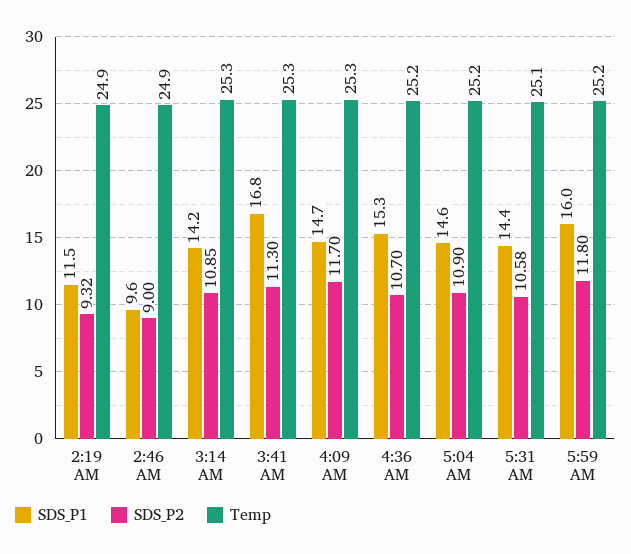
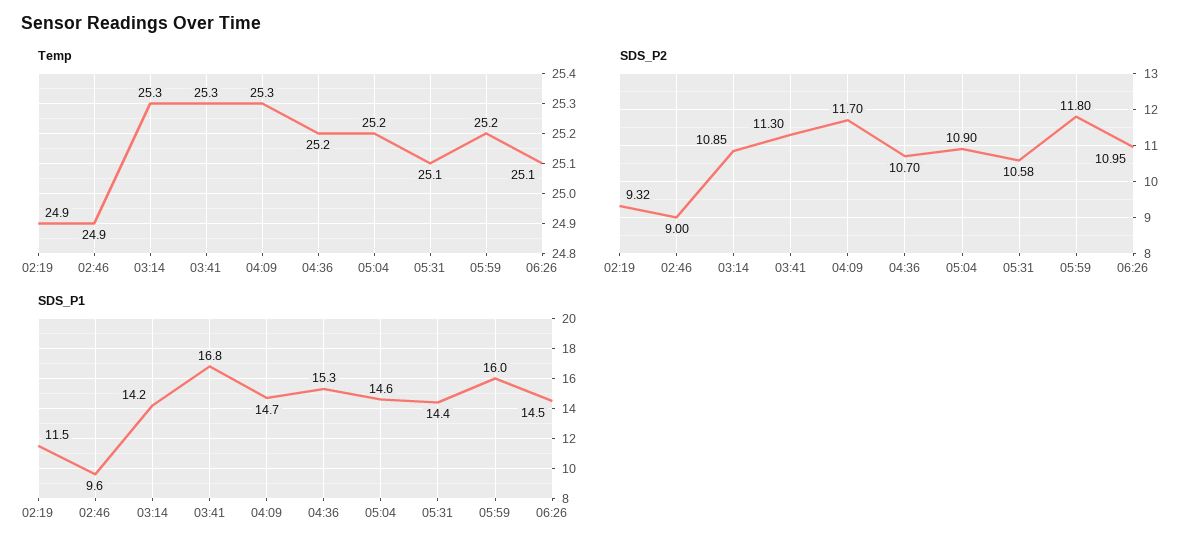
Temp, 06:26: none -> 25.1
SDS_P2, 06:26: none -> 10.95
SDS_P1, 06:26: none -> 14.5

